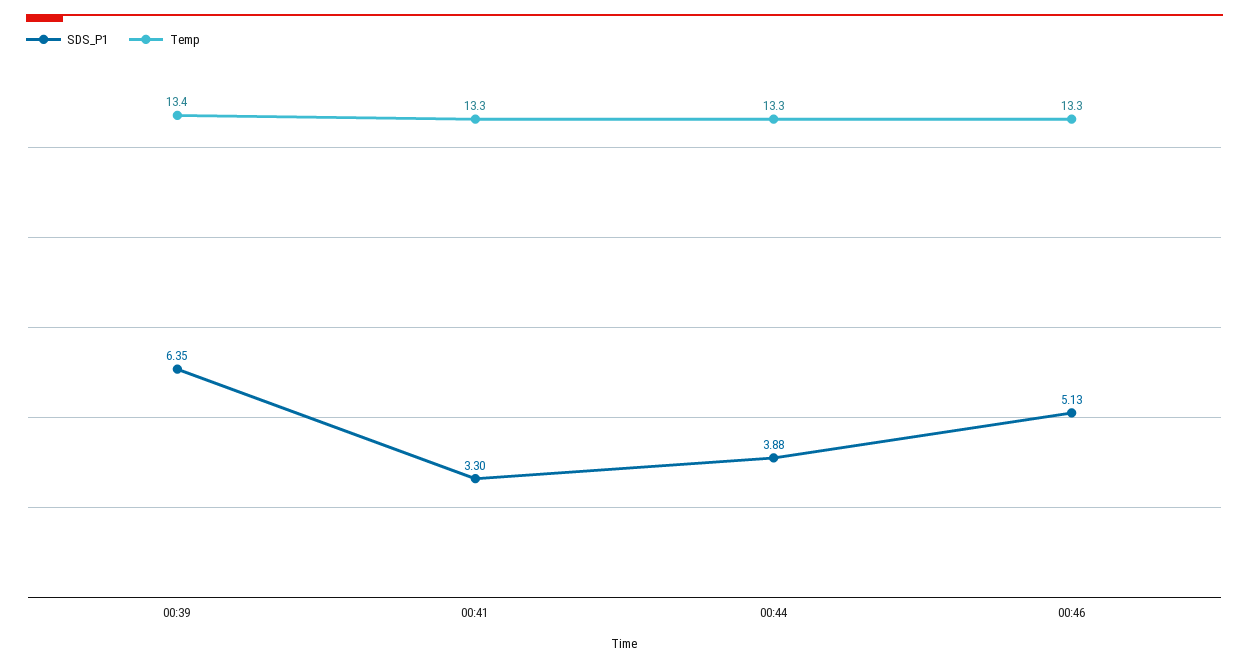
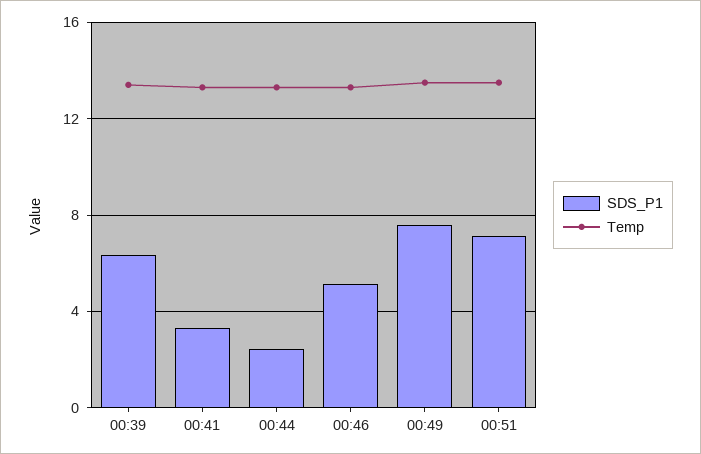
SDS_P1, 00:44: 3.88 -> 2.5
SDS_P1, 00:49: none -> 7.5
Temp, 00:49: none -> 13.5
SDS_P1, 00:51: none -> 7
Temp, 00:51: none -> 13.5

